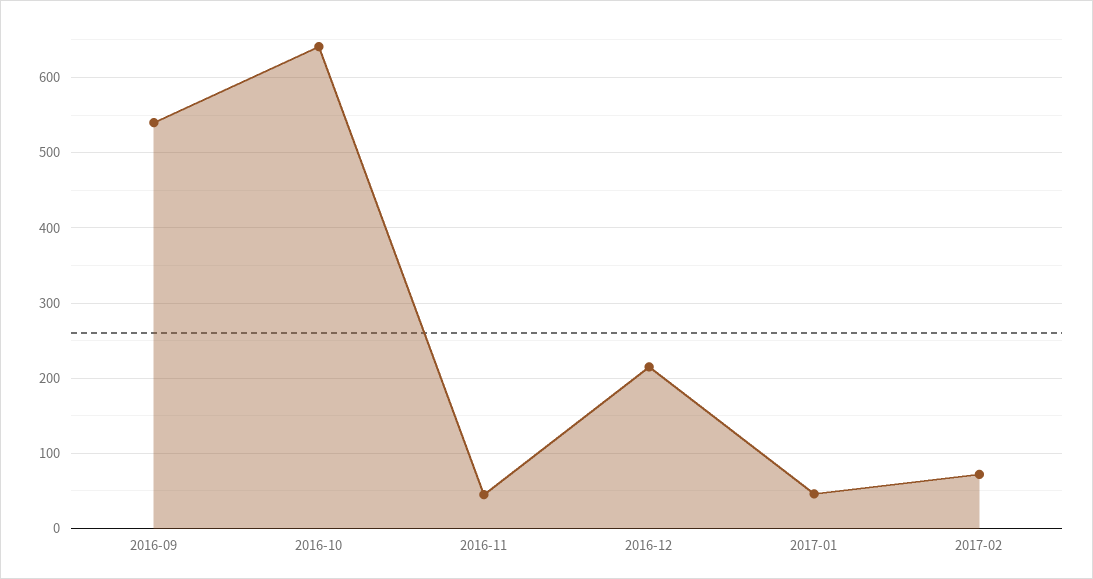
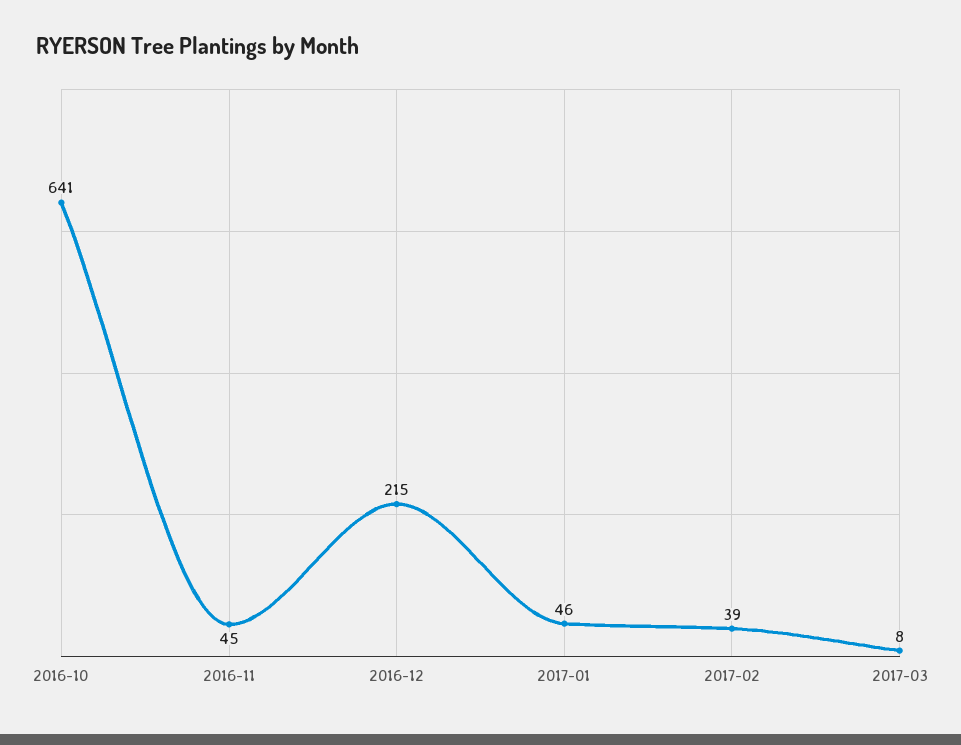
2016-09: 540 -> none
2017-02: 70 -> 39
2017-03: none -> 8

